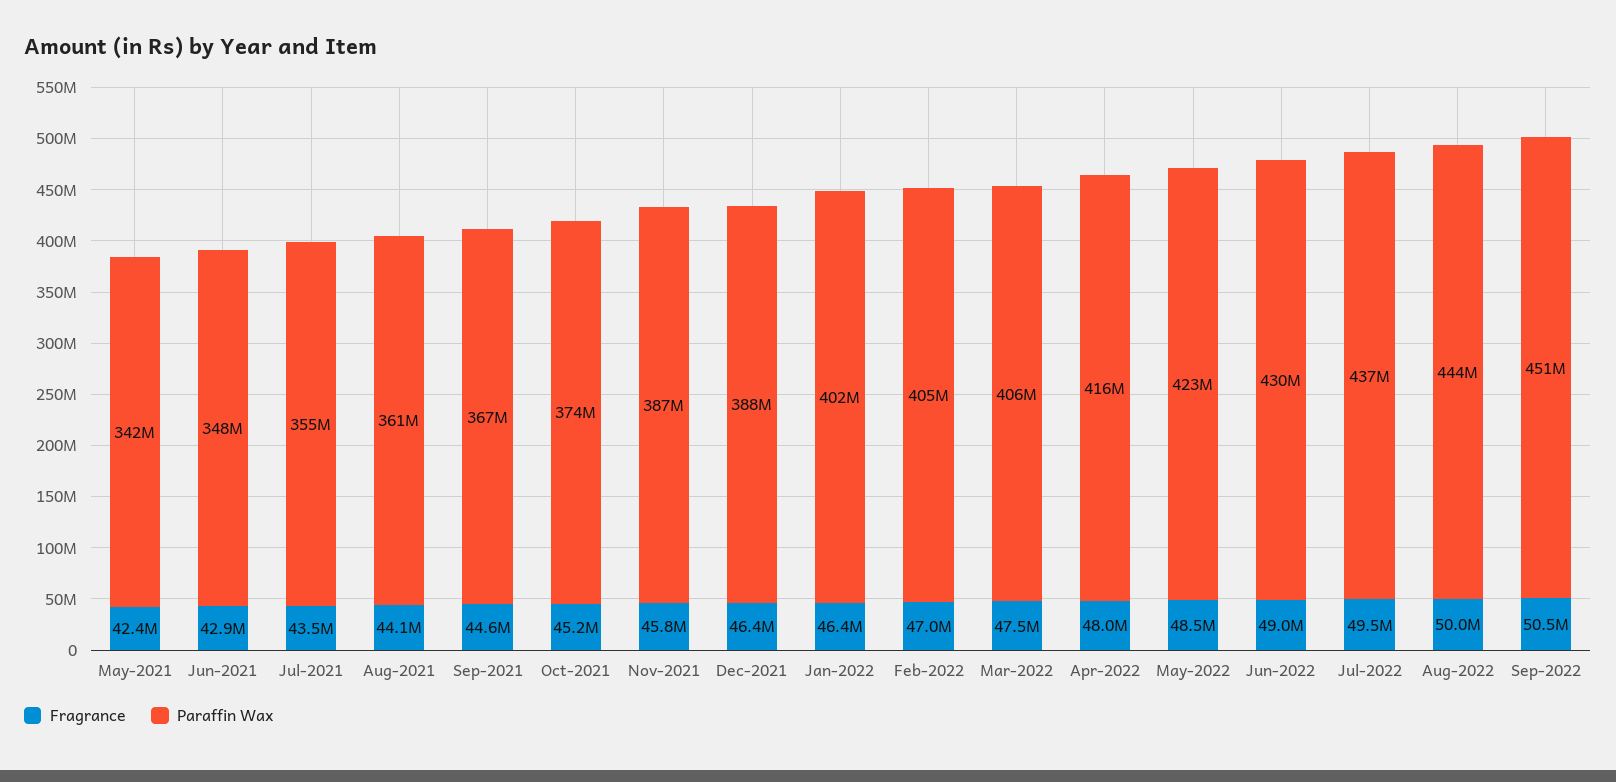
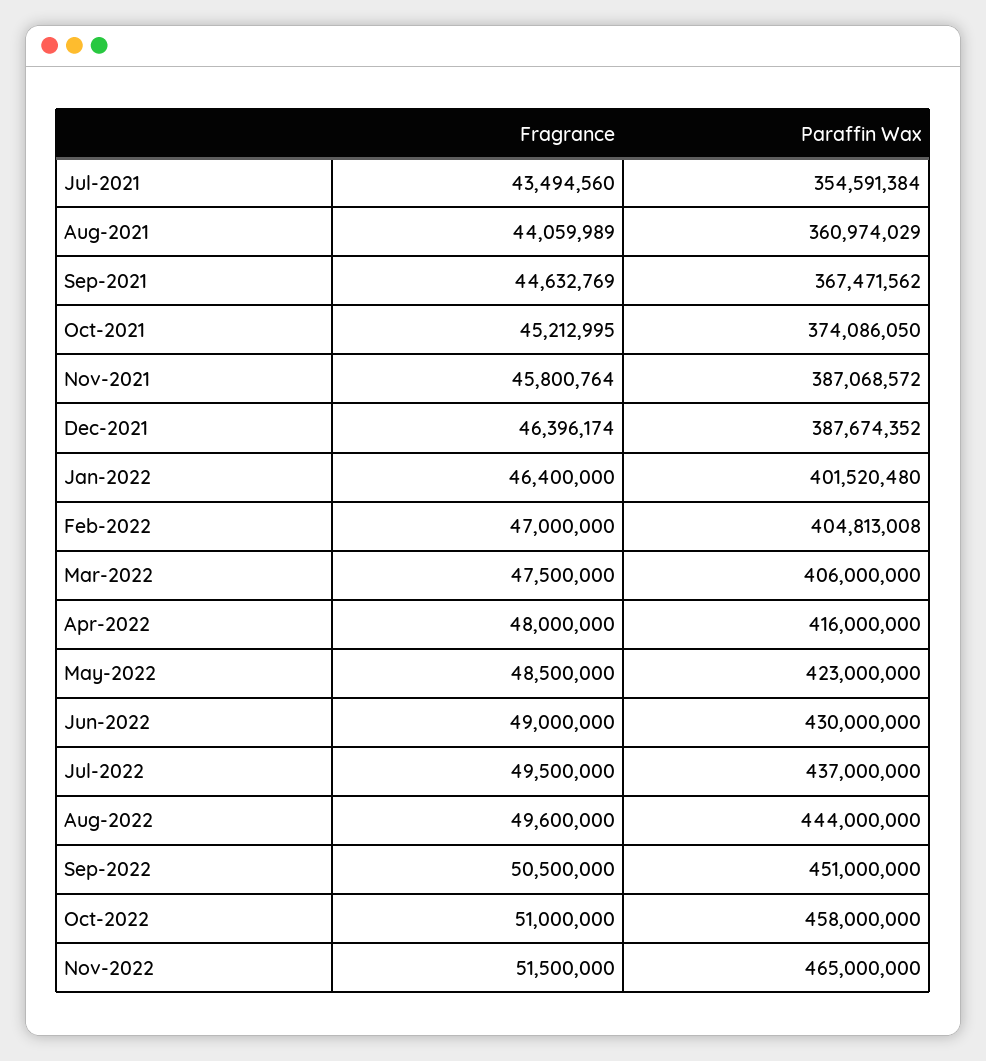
Fragrance, May-2021: 42400000 -> none
Paraffin Wax, May-2021: 342000000 -> none
Fragrance, Jun-2021: 42900000 -> none
Paraffin Wax, Jun-2021: 348000000 -> none
Fragrance, Aug-2022: 50000000 -> 49600000
Fragrance, Oct-2022: none -> 51000000
Paraffin Wax, Oct-2022: none -> 458000000
Fragrance, Nov-2022: none -> 51500000
Paraffin Wax, Nov-2022: none -> 465000000

